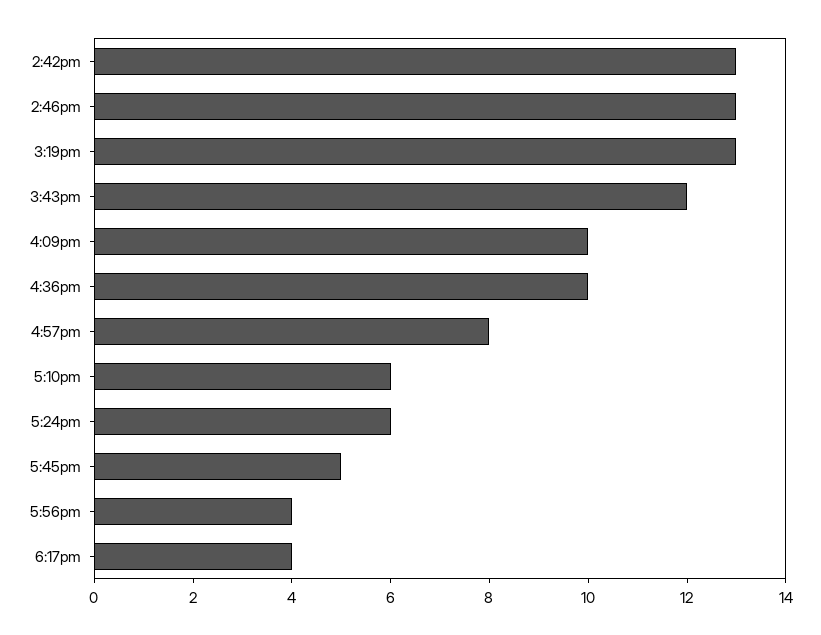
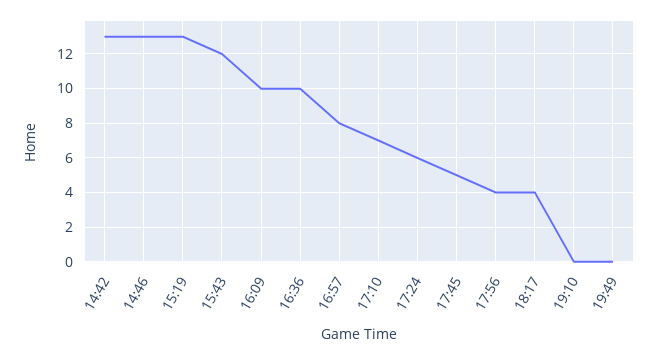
5:10pm: 6 -> 7
19:10: none -> 0
19:49: none -> 0

